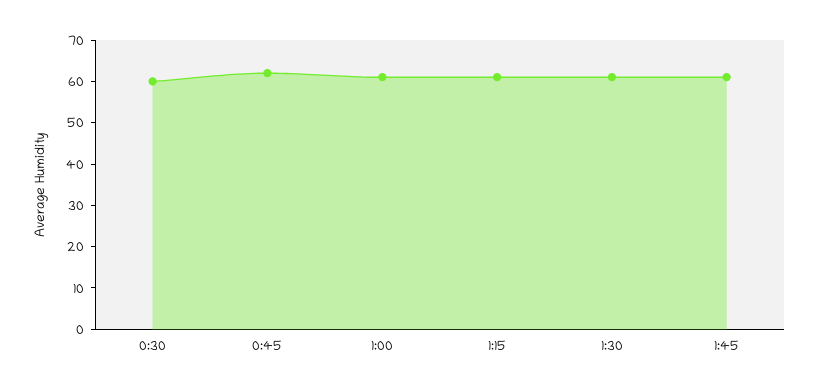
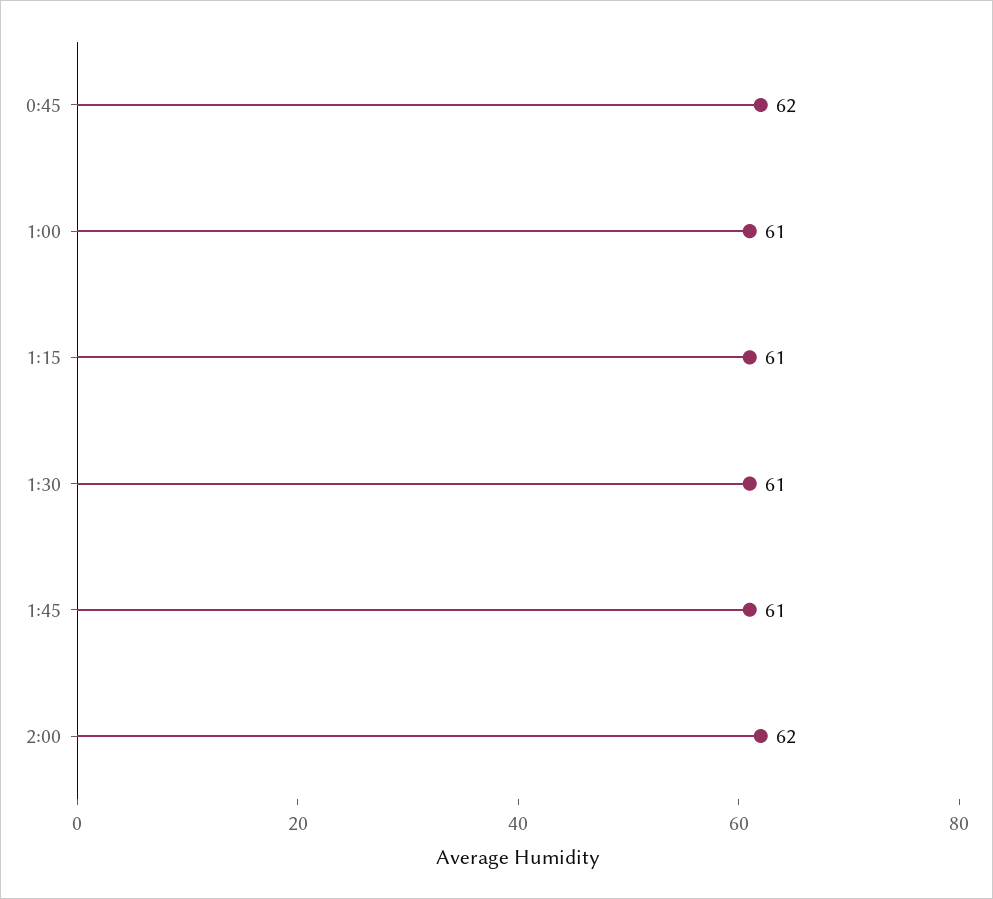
0:30: 60 -> none
2:00: none -> 62

